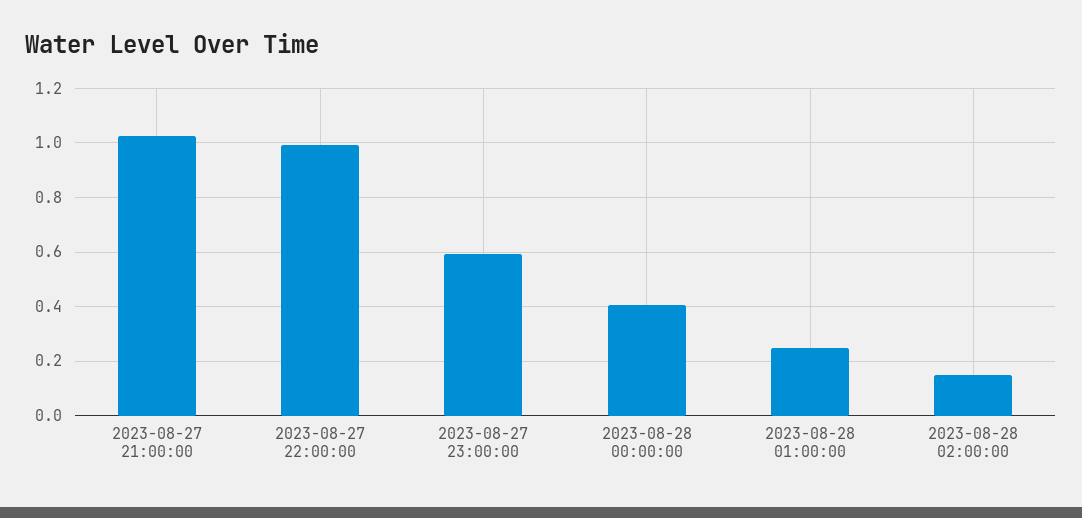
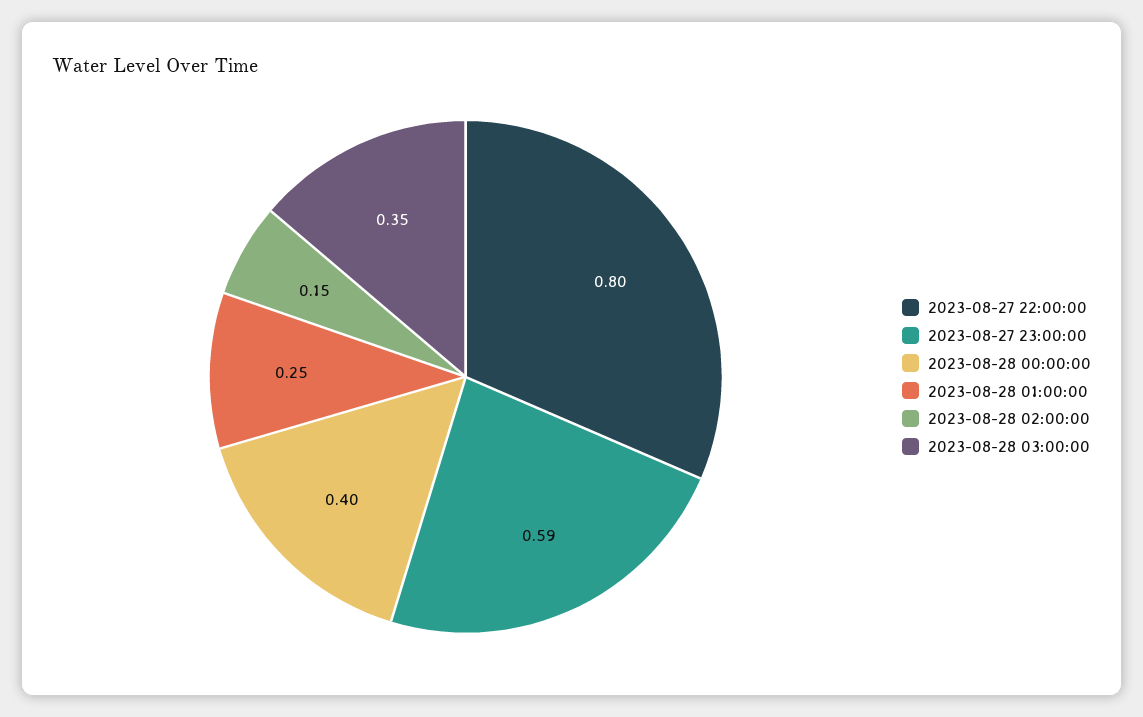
2023-08-27 21:00:00: 1.025 -> none
2023-08-27 22:00:00: 1 -> 0.8
2023-08-28 03:00:00: none -> 0.35

